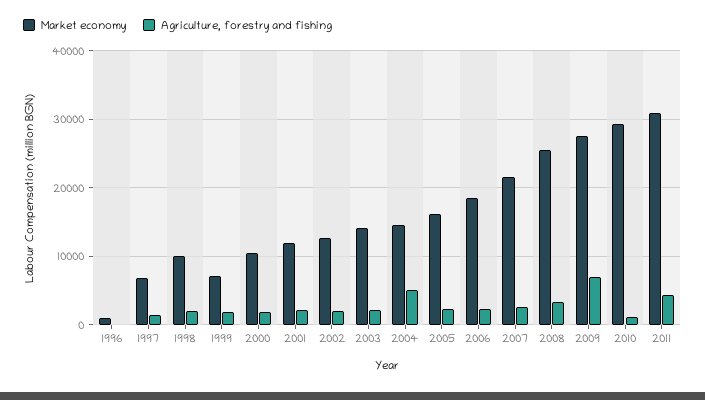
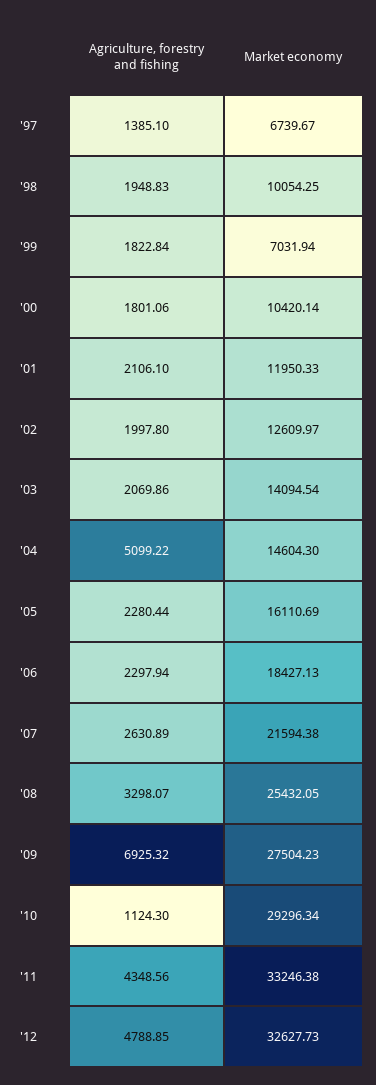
Market economy, 1996: 1000 -> none
Agriculture, forestry and fishing, 1996: 0 -> none
Market economy, 2011: 31000 -> 33246.38
Agriculture, forestry and fishing, '12: none -> 4788.85
Market economy, '12: none -> 32627.73

